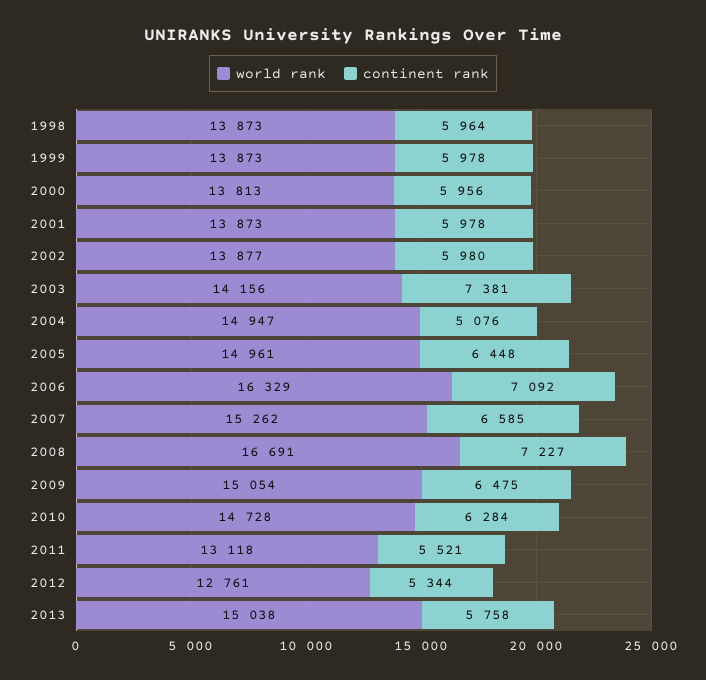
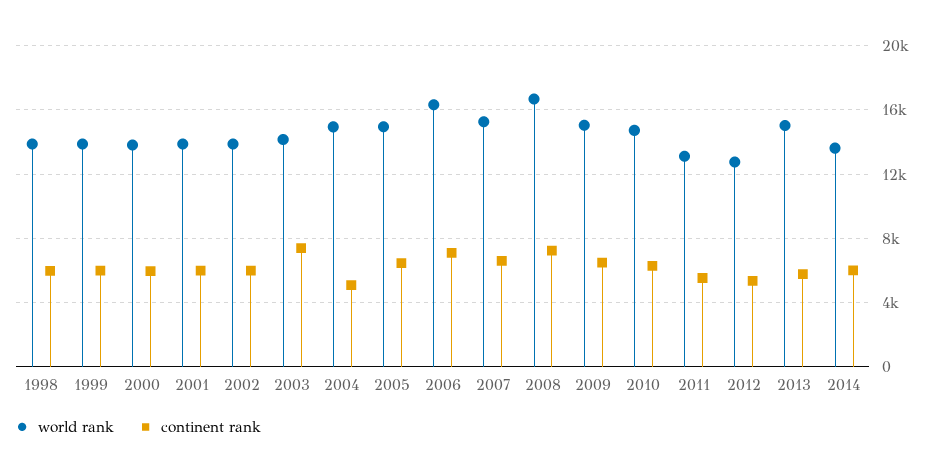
world rank, 2014: none -> 13500
continent rank, 2014: none -> 6000

